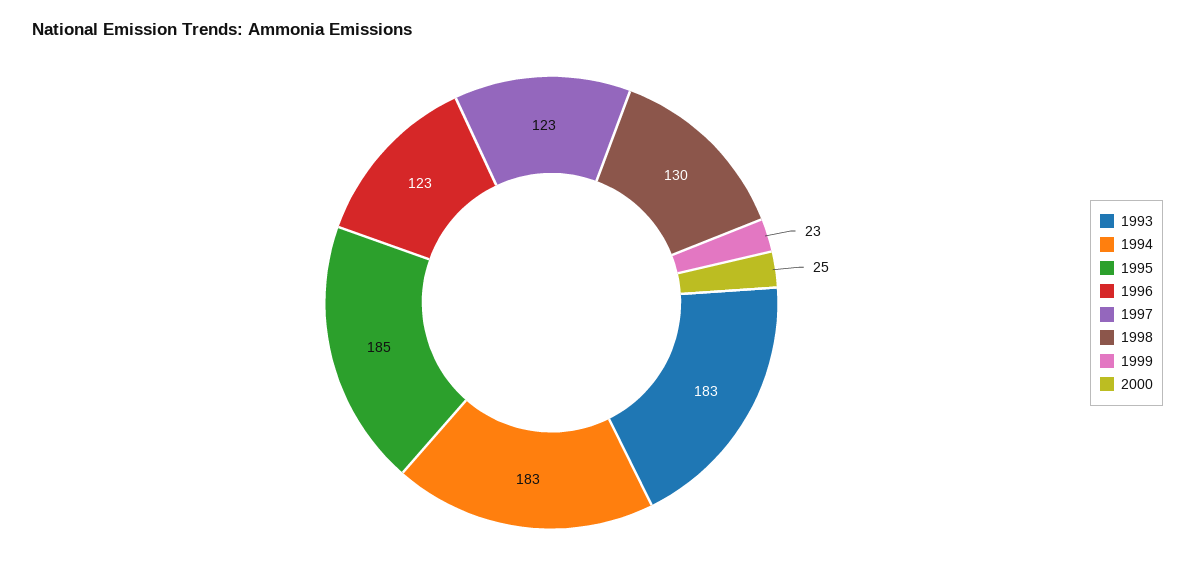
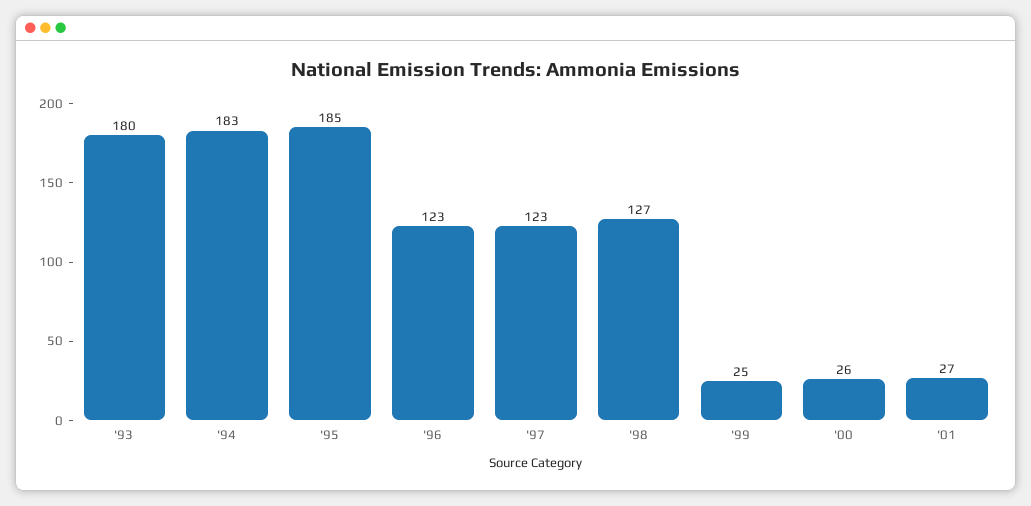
1993: 183 -> 180
1998: 130 -> 127
1999: 23 -> 25
2000: 25 -> 26
'01: none -> 27

